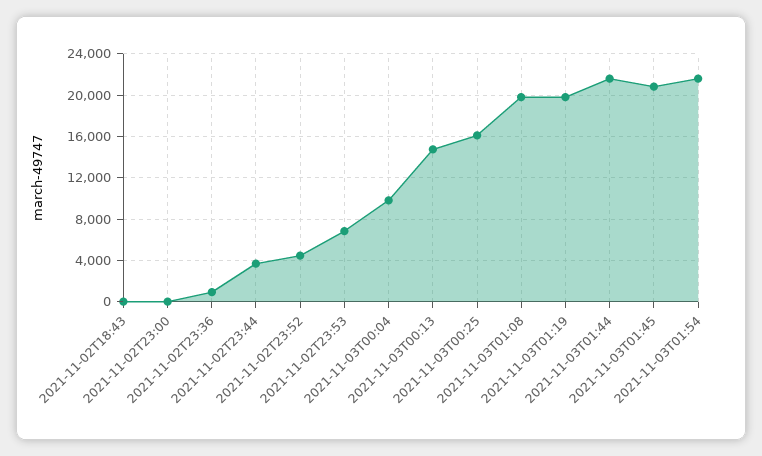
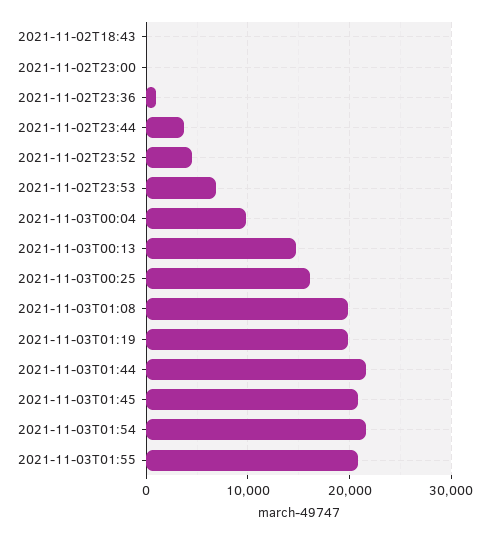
2021-11-03T01:55: none -> 21000

